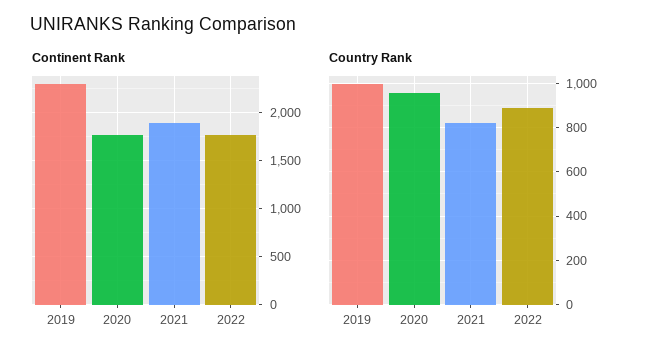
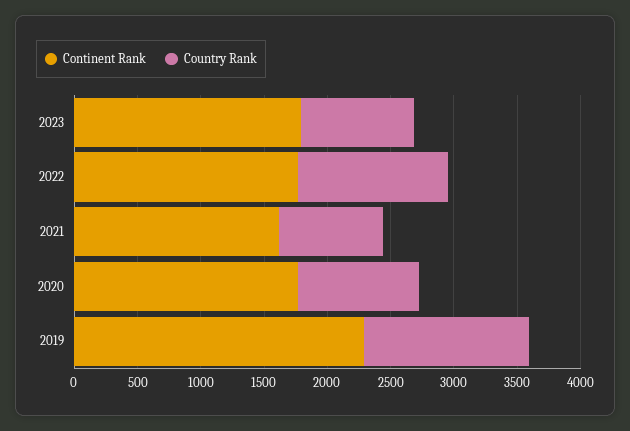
Continent Rank, 2021: 1900 -> 1600
Country Rank, 2019: 1000 -> 1300
Country Rank, 2022: 900 -> 1200
Continent Rank, 2023: none -> 1800
Country Rank, 2023: none -> 900

